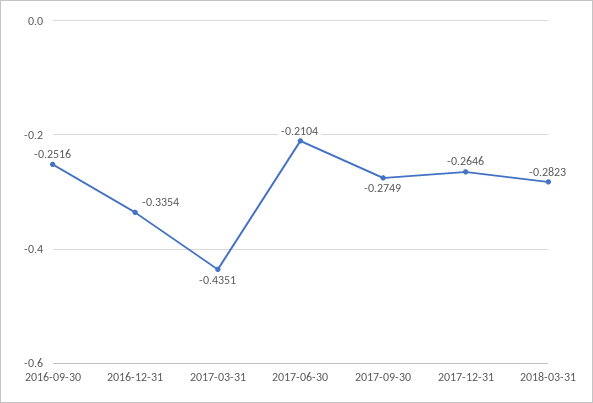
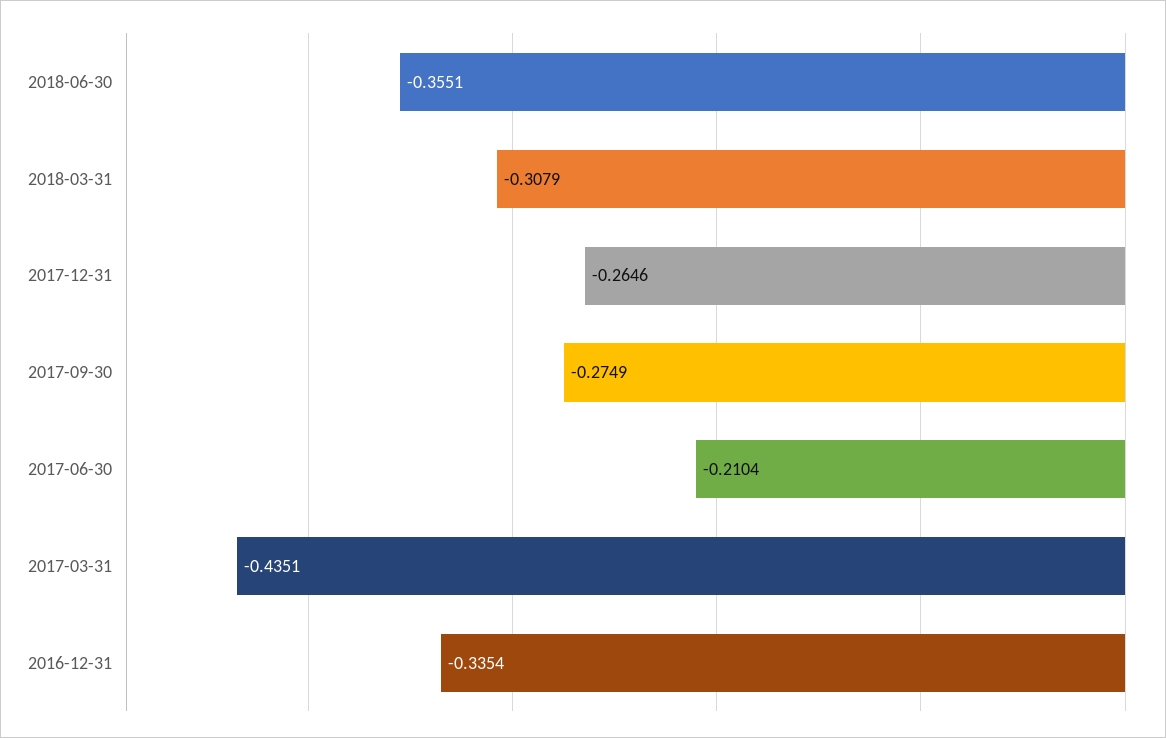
2016-09-30: -0.2516 -> none
2018-03-31: -0.2823 -> -0.3079
2018-06-30: none -> -0.3551

